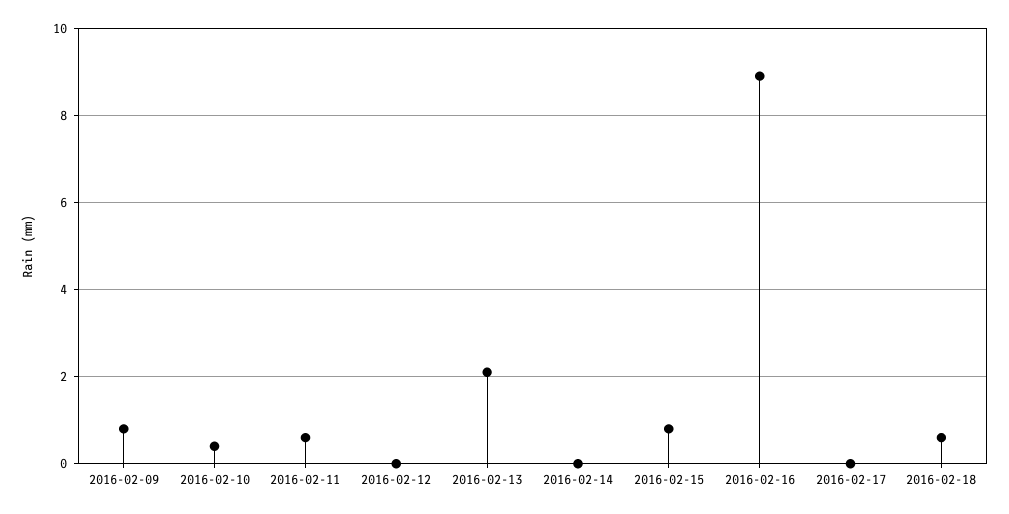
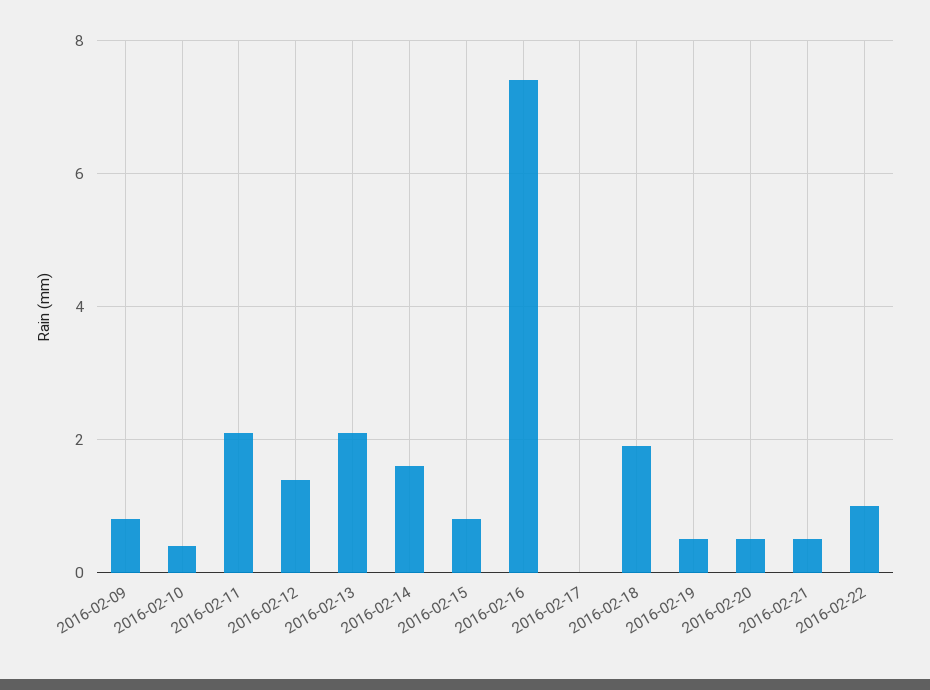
2016-02-11: 0.5 -> 2
2016-02-12: 0 -> 1.5
2016-02-14: 0 -> 1.5
2016-02-16: 9 -> 7.5
2016-02-18: 0.5 -> 2
2016-02-19: none -> 0.5
2016-02-20: none -> 0.5
2016-02-21: none -> 0.5
2016-02-22: none -> 1

